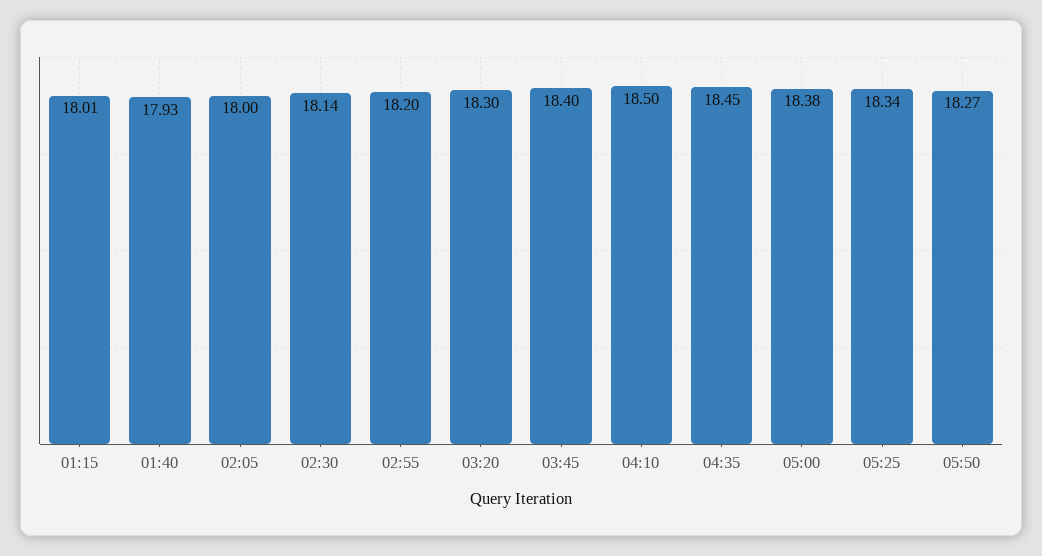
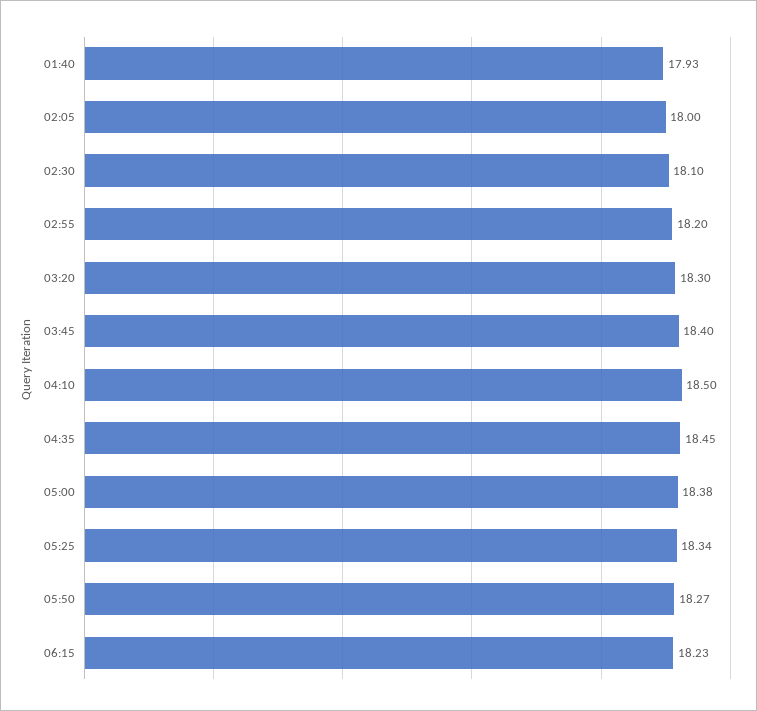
01:15: 18.01 -> none
02:30: 18.14 -> 18.1
06:15: none -> 18.23

